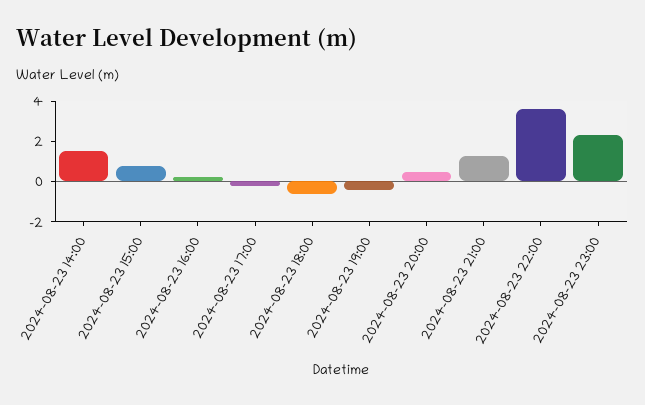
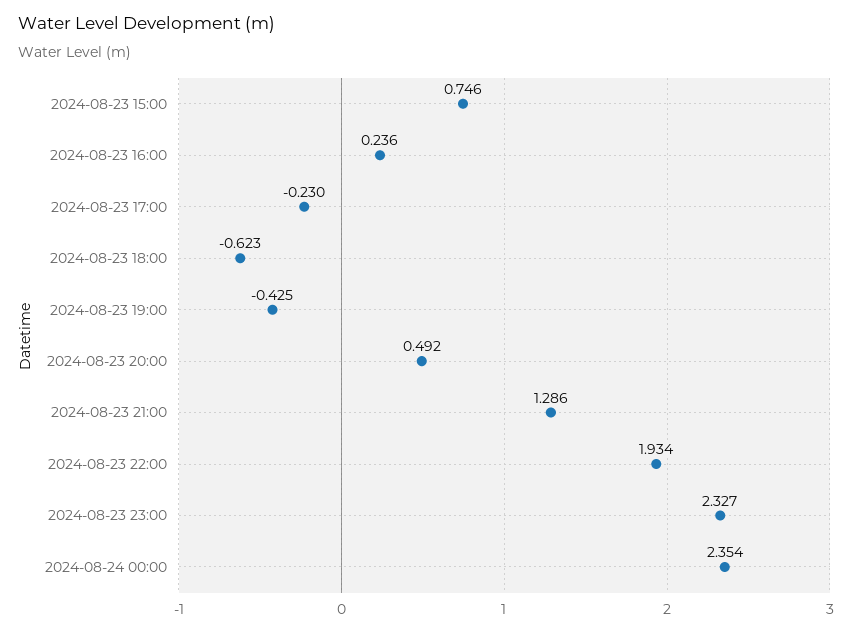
2024-08-23 14:00: 1.5 -> none
2024-08-23 22:00: 3.5 -> 1.934
2024-08-24 00:00: none -> 2.354

